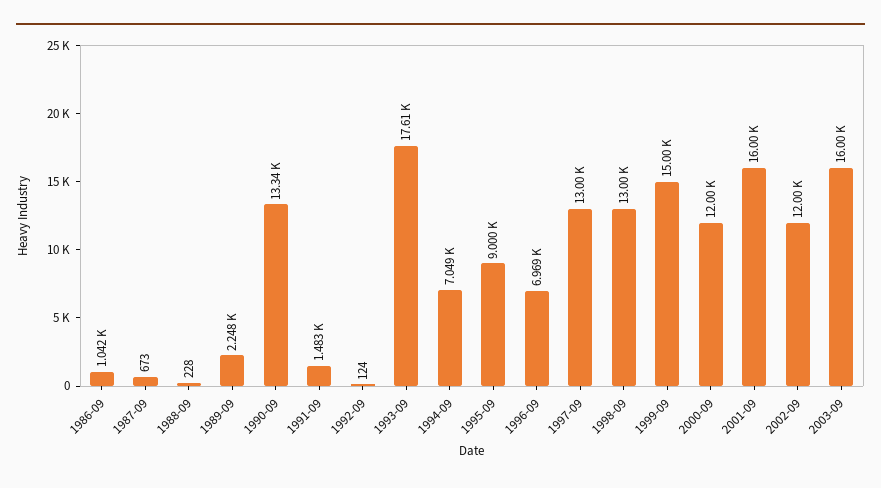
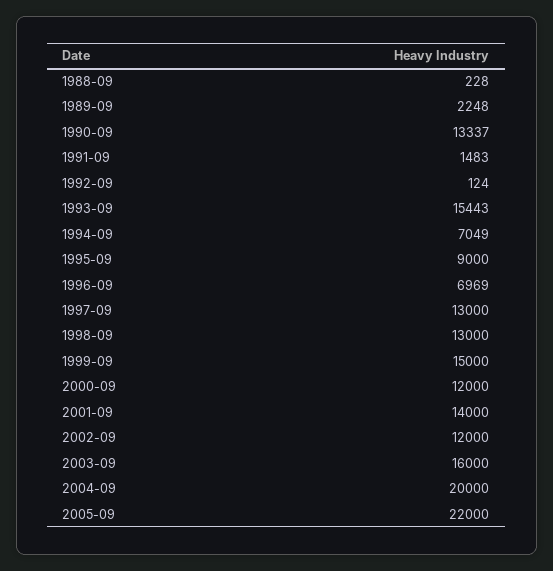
1986-09: 1042 -> none
1987-09: 673 -> none
1993-09: 17610 -> 15443
2001-09: 16000 -> 14000
2004-09: none -> 20000
2005-09: none -> 22000

